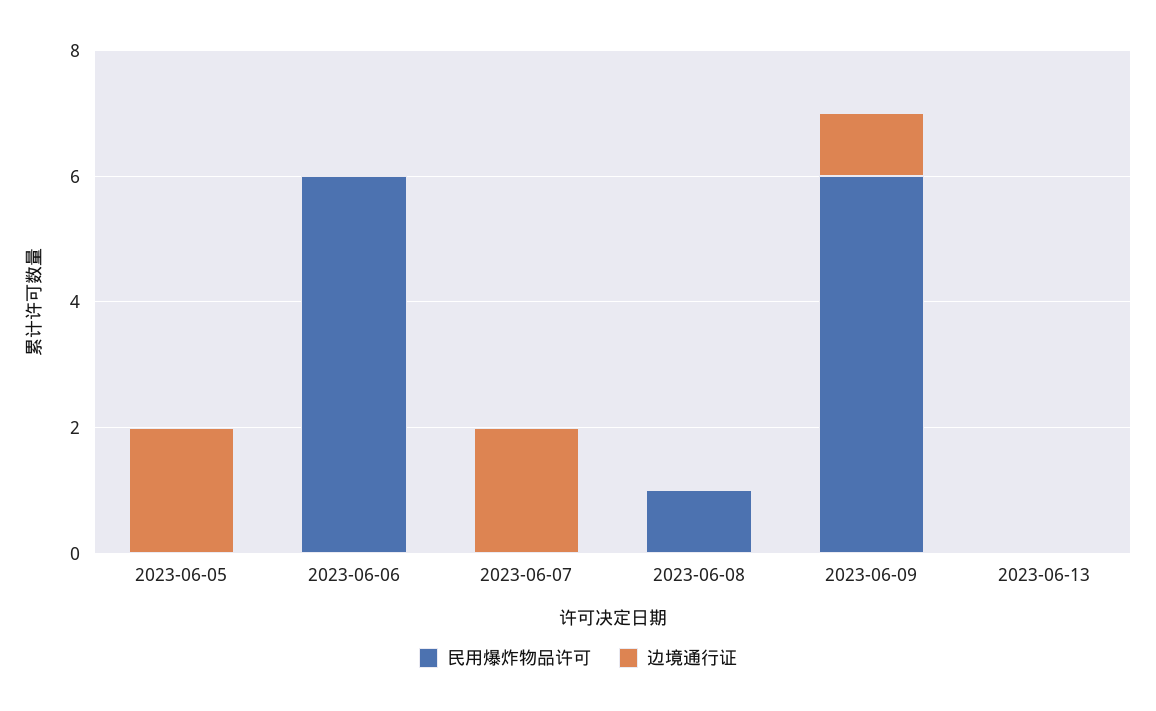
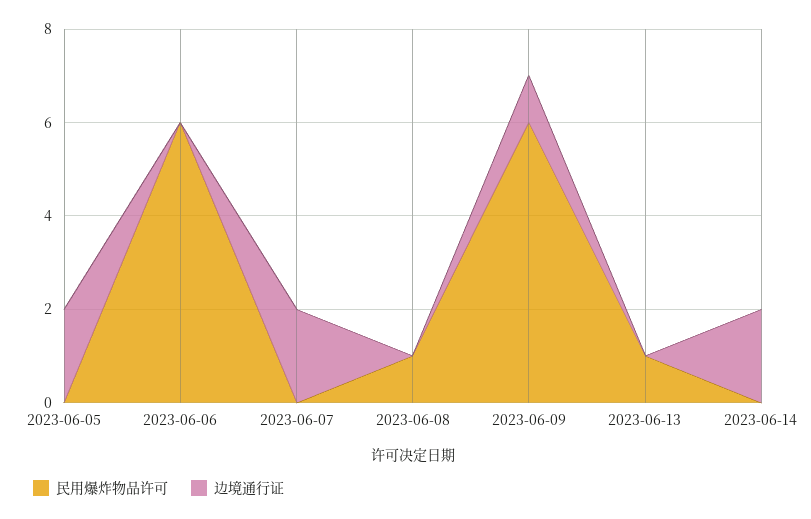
民用爆炸物品许可, 2023-06-13: 0 -> 1
民用爆炸物品许可, 2023-06-14: none -> 0
边境通行证, 2023-06-14: none -> 2

